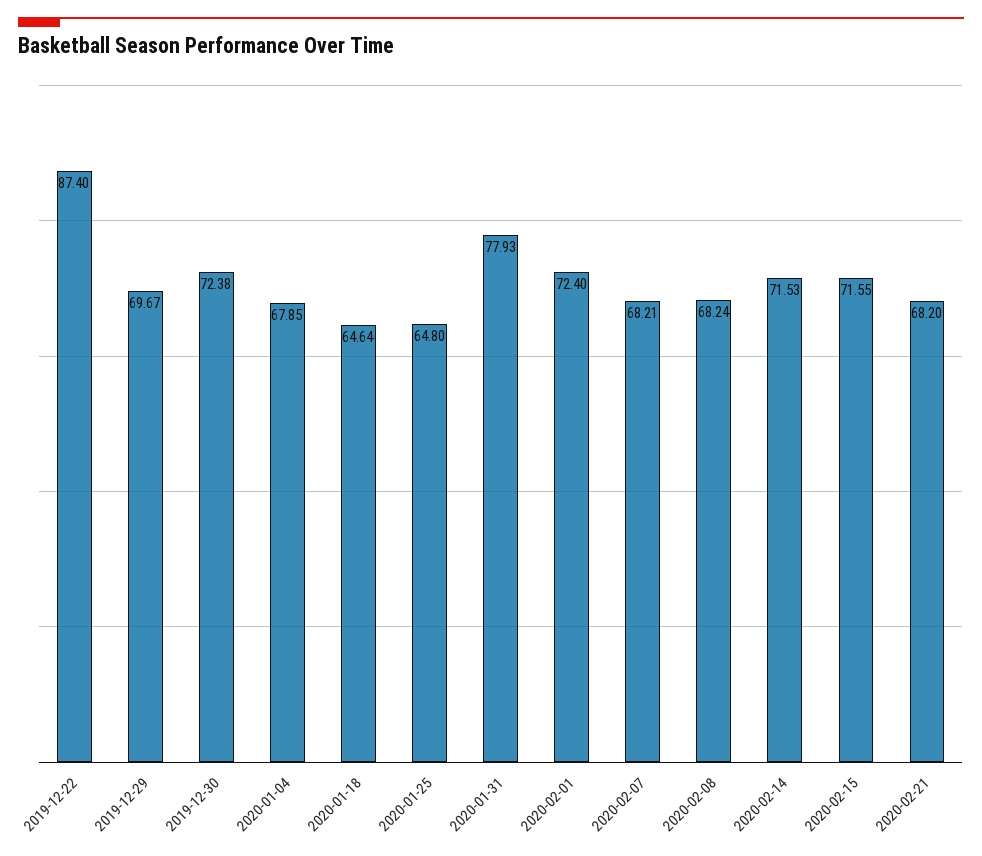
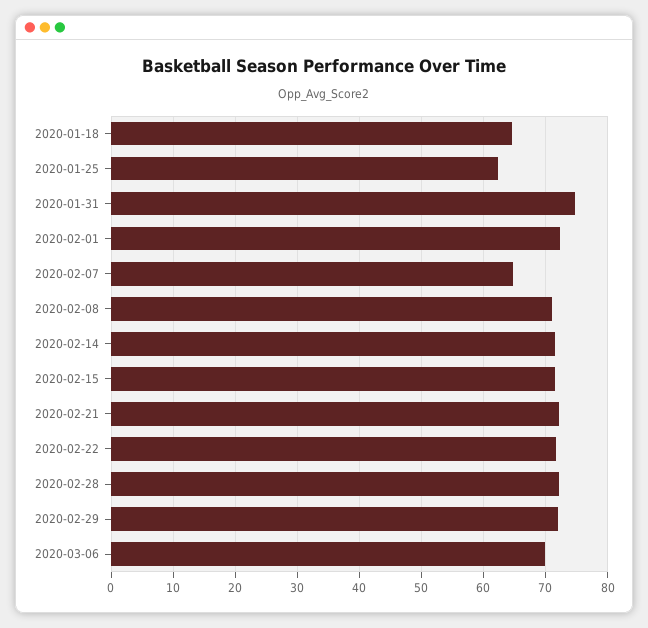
2019-12-22: 87.4 -> none
2019-12-29: 69.67 -> none
2019-12-30: 72.38 -> none
2020-01-04: 67.85 -> none
2020-01-25: 64.8 -> 62
2020-01-31: 77.93 -> 75
2020-02-07: 68.21 -> 65
2020-02-08: 68.24 -> 71
2020-02-21: 68.2 -> 72
2020-02-22: none -> 72
2020-02-28: none -> 72
2020-02-29: none -> 72
2020-03-06: none -> 70

